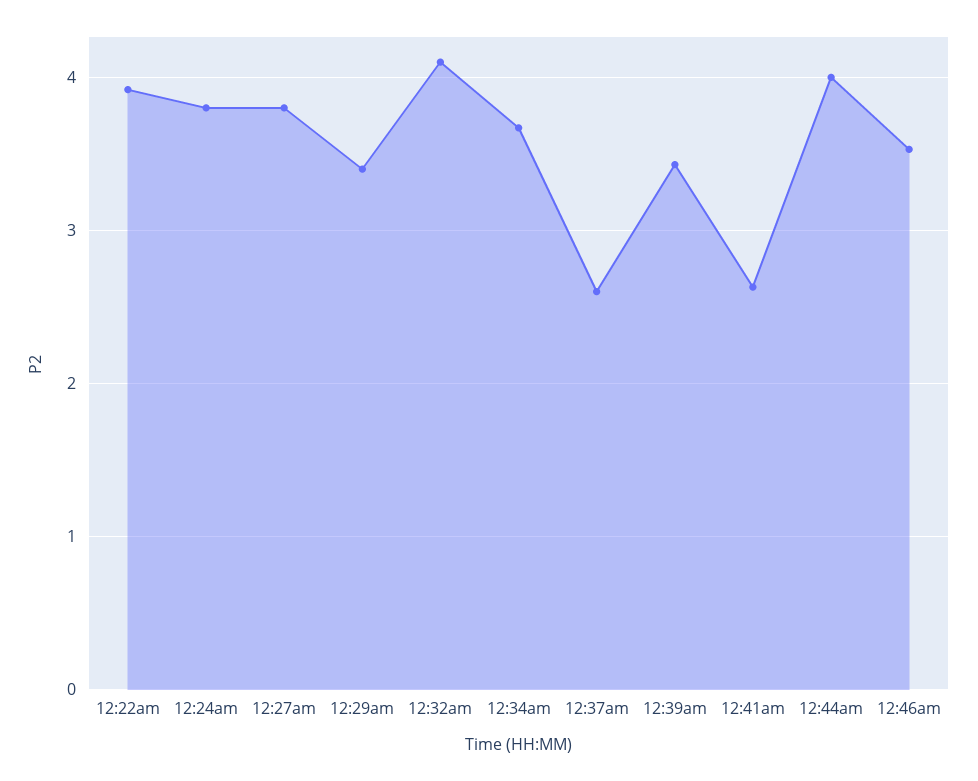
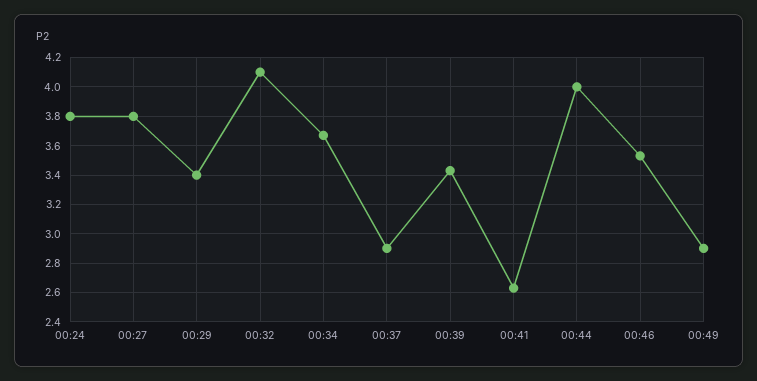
12:22am: 3.9 -> none
12:37am: 2.6 -> 2.9
00:49: none -> 2.9

